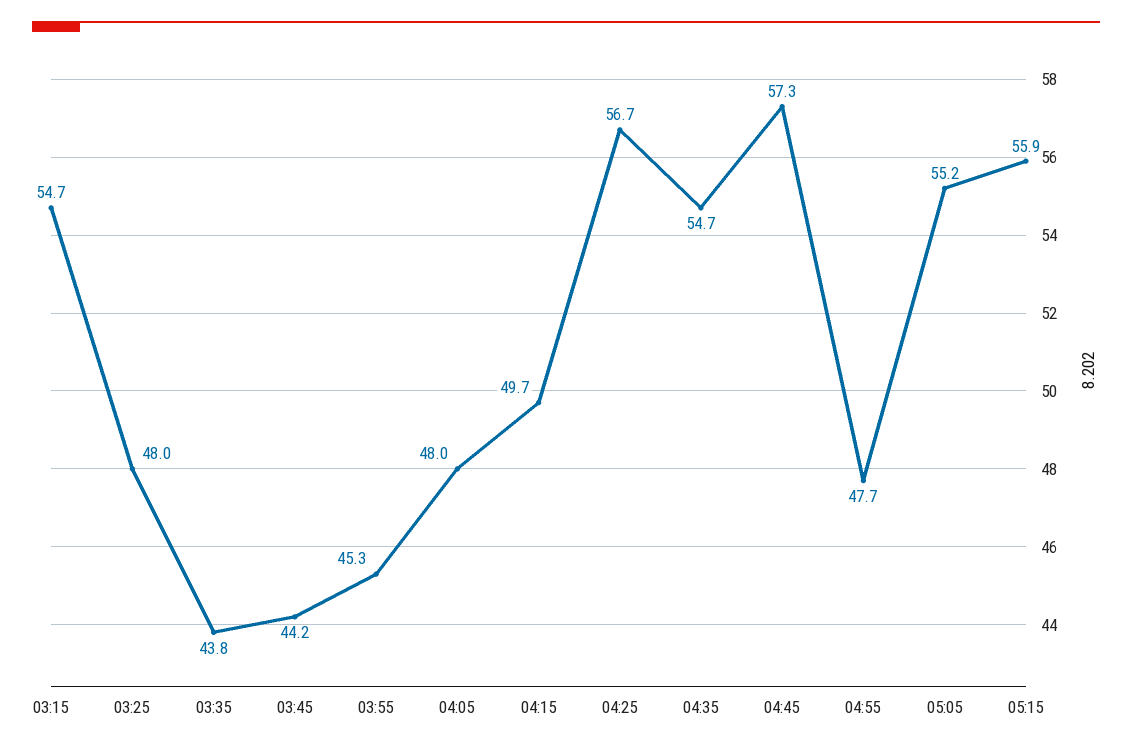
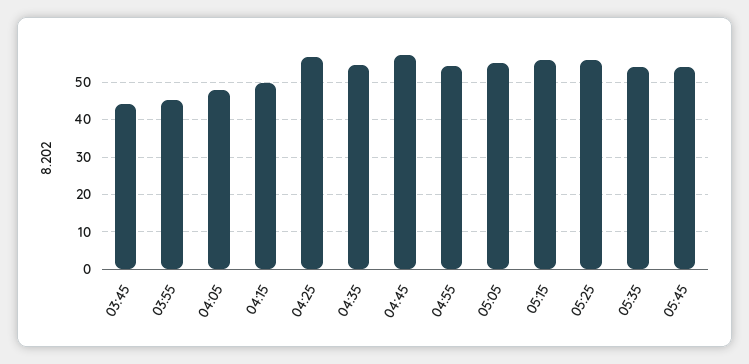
03:15: 54.7 -> none
03:25: 48 -> none
03:35: 43.8 -> none
04:55: 47.7 -> 54
05:25: none -> 56
05:35: none -> 54
05:45: none -> 54

